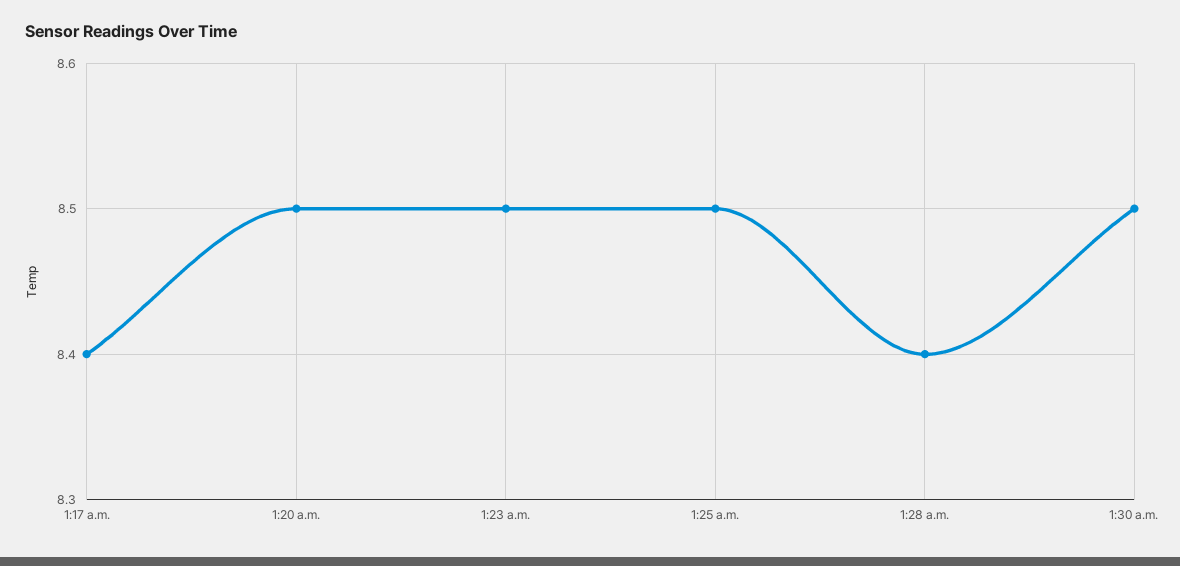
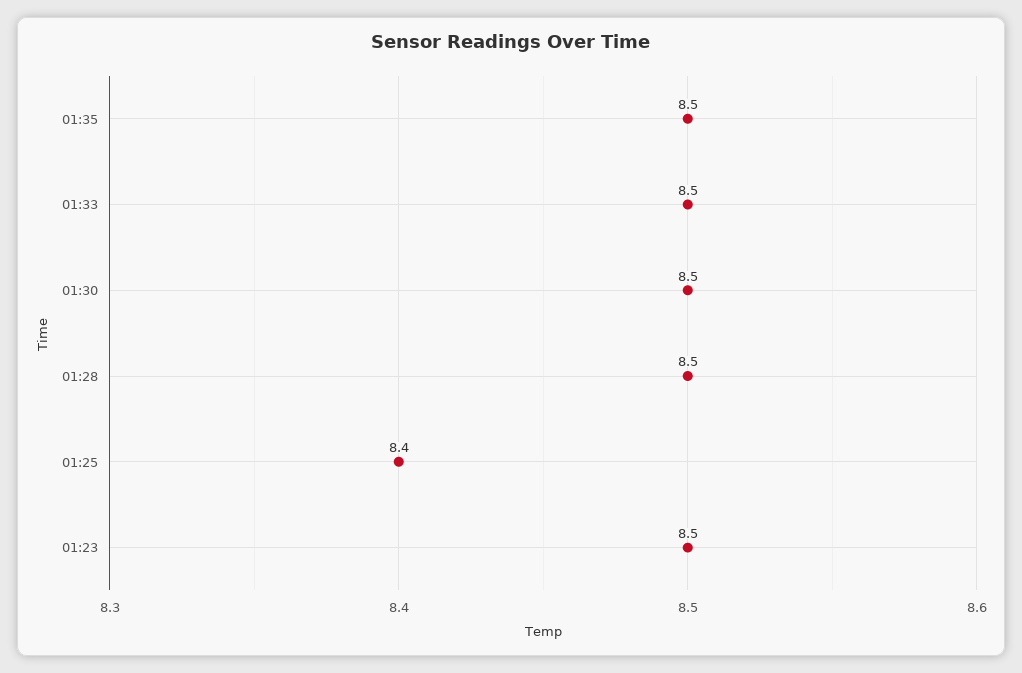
1:17 a.m.: 8.4 -> none
1:20 a.m.: 8.5 -> none
1:25 a.m.: 8.5 -> 8.4
1:28 a.m.: 8.4 -> 8.5
01:35: none -> 8.5
01:33: none -> 8.5

